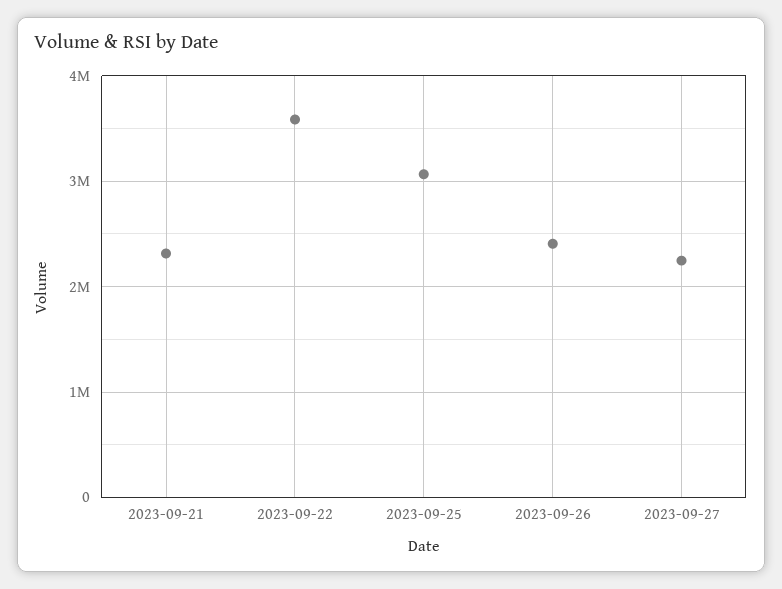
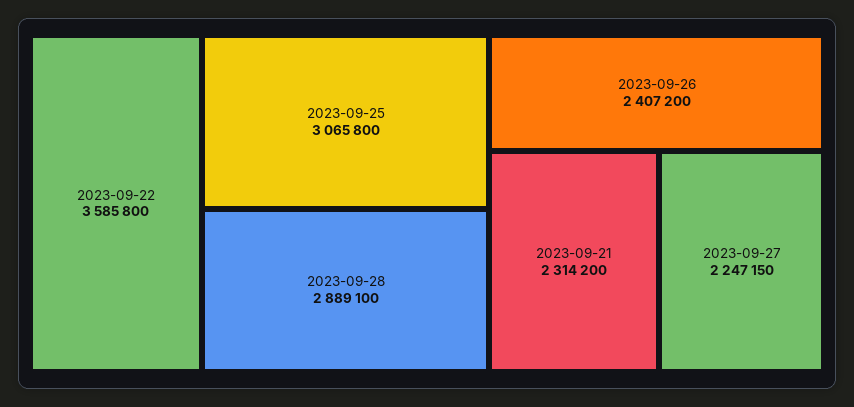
2023-09-28: none -> 2889100

